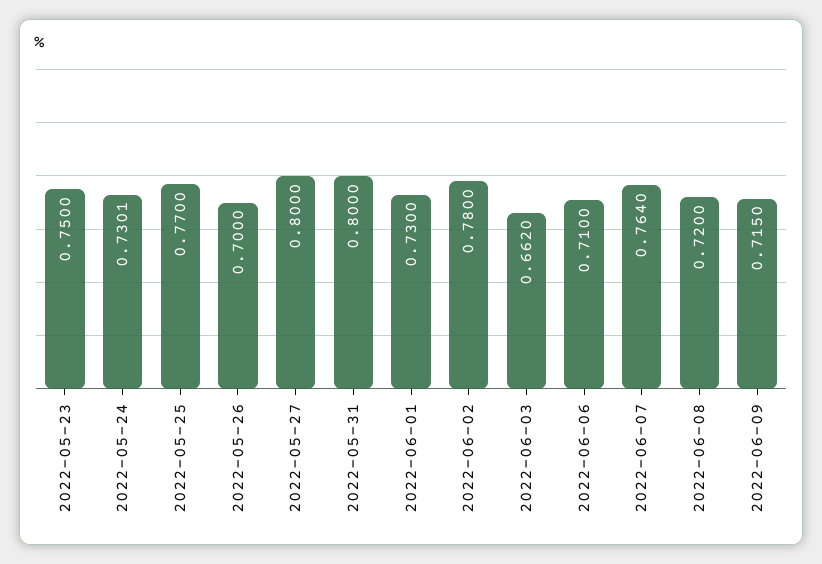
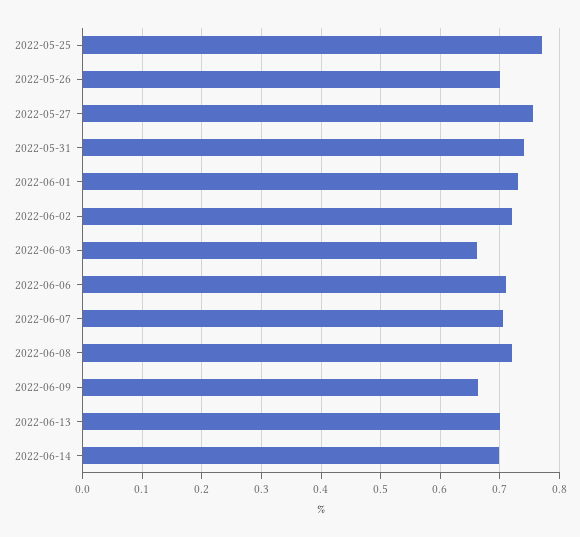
2022-05-23: 0.75 -> none
2022-05-24: 0.7301 -> none
2022-05-27: 0.8 -> 0.76
2022-05-31: 0.8 -> 0.74
2022-06-02: 0.78 -> 0.72
2022-06-07: 0.764 -> 0.7
2022-06-09: 0.715 -> 0.66
2022-06-13: none -> 0.7
2022-06-14: none -> 0.7

